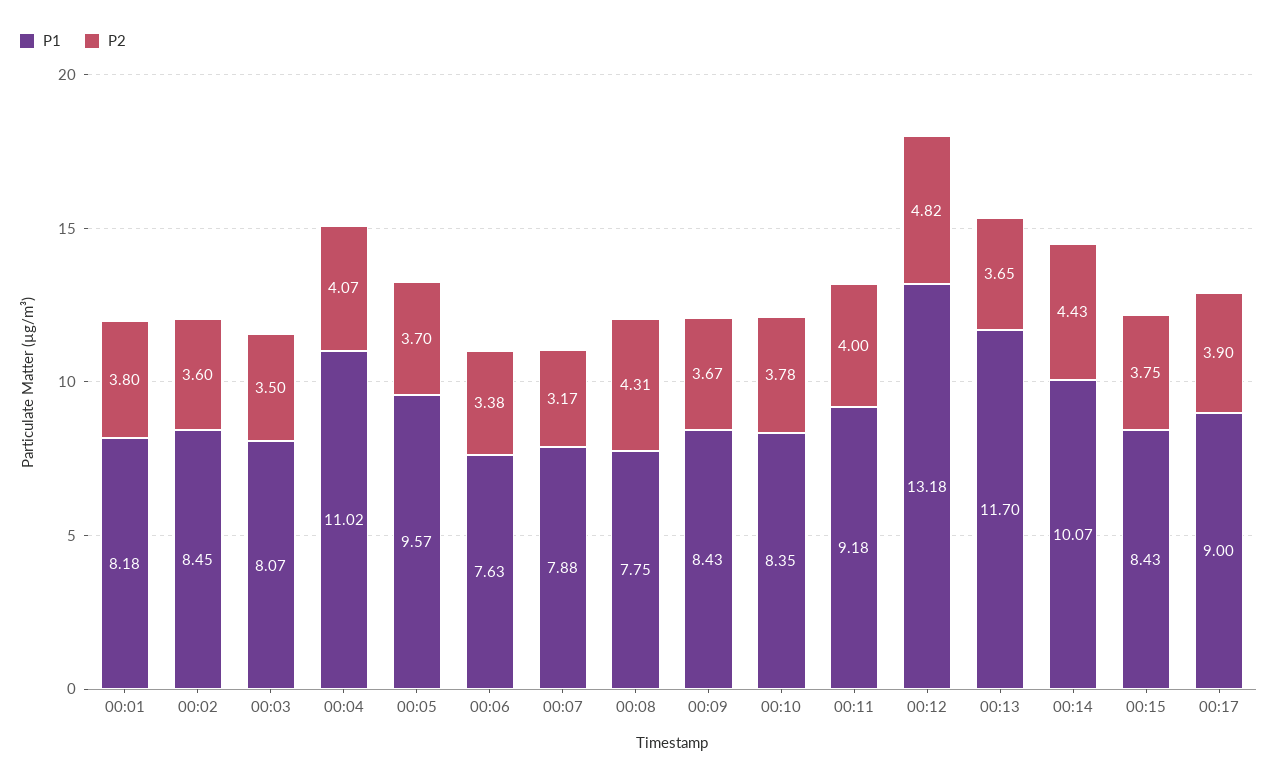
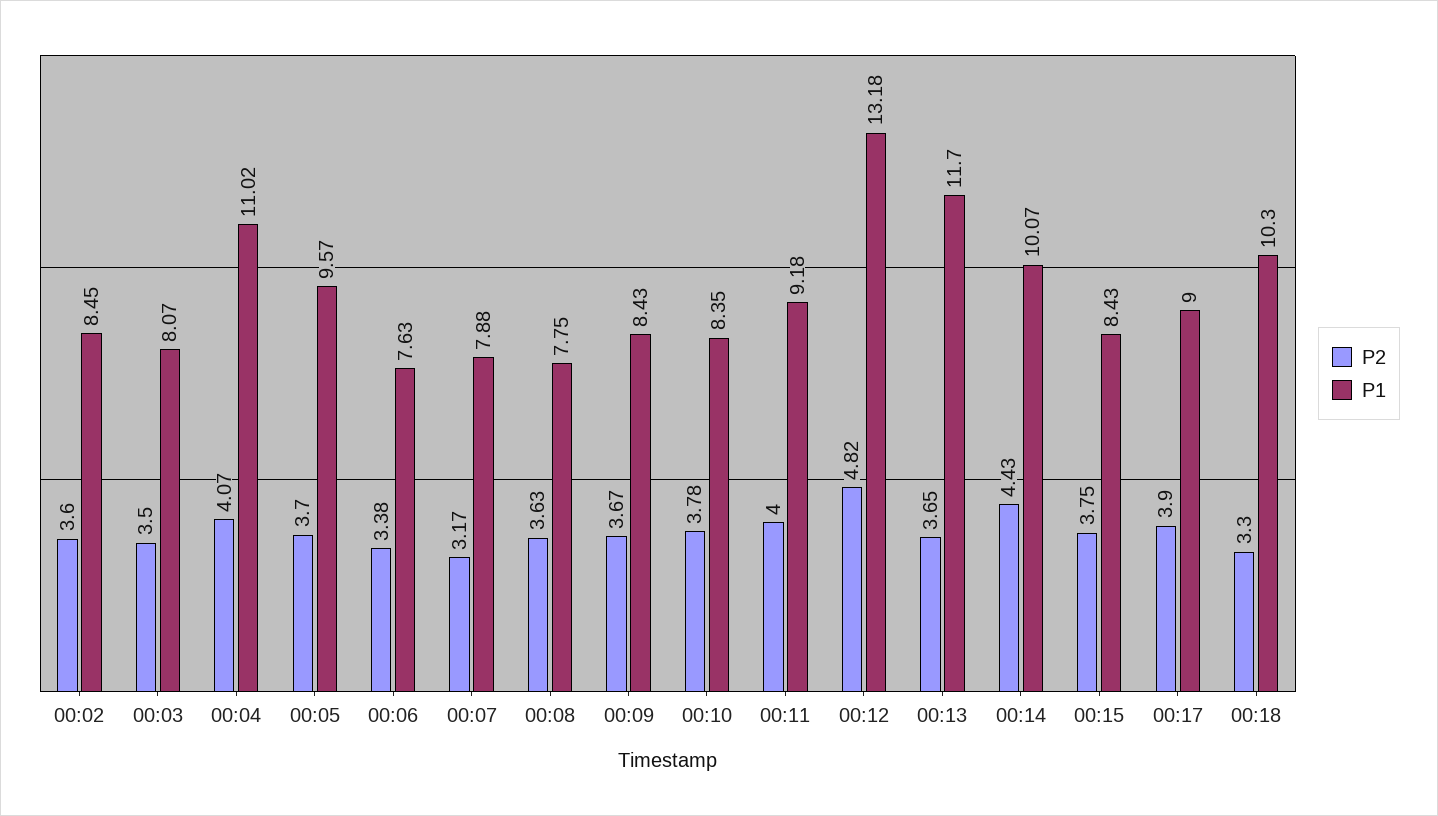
P1, 00:01: 8.18 -> none
P2, 00:01: 3.8 -> none
P2, 00:08: 4.31 -> 3.63
P2, 00:18: none -> 3.3
P1, 00:18: none -> 10.3

